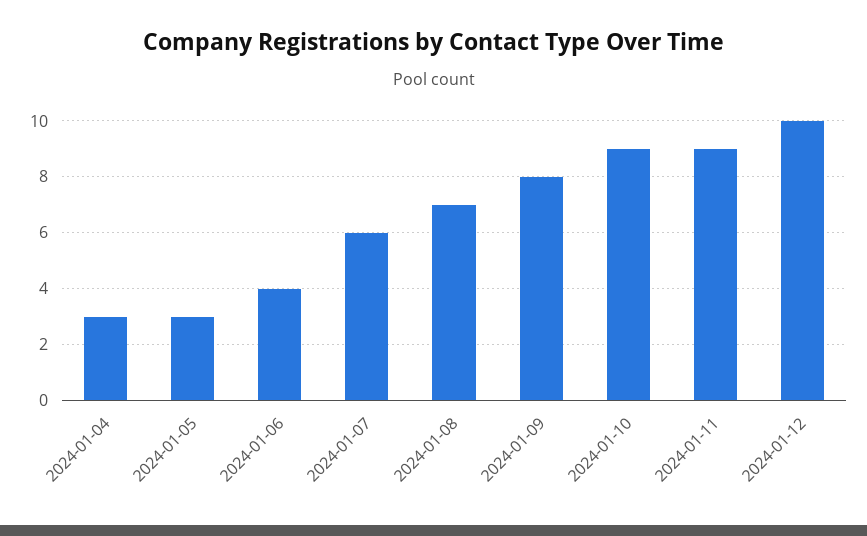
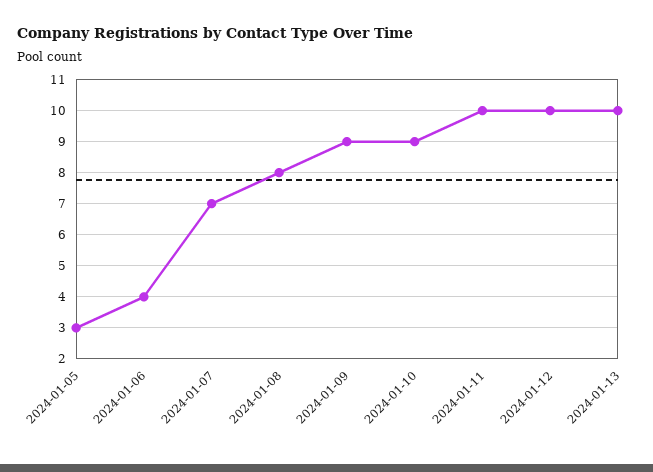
2024-01-04: 3 -> none
2024-01-07: 6 -> 7
2024-01-08: 7 -> 8
2024-01-09: 8 -> 9
2024-01-11: 9 -> 10
2024-01-13: none -> 10

